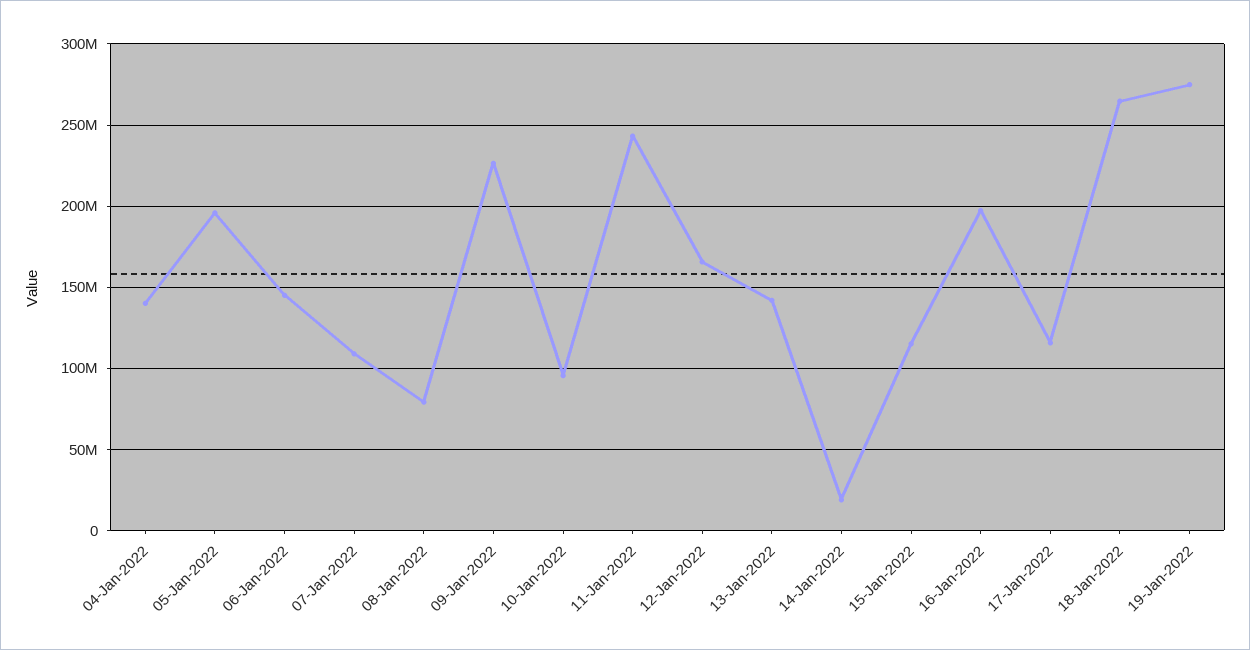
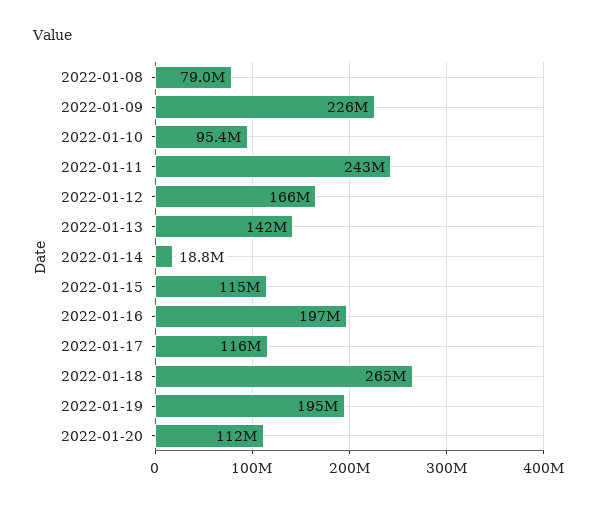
04-Jan-2022: 140000000 -> none
05-Jan-2022: 195000000 -> none
06-Jan-2022: 145000000 -> none
07-Jan-2022: 110000000 -> none
19-Jan-2022: 275000000 -> 195000000
2022-01-20: none -> 112000000

